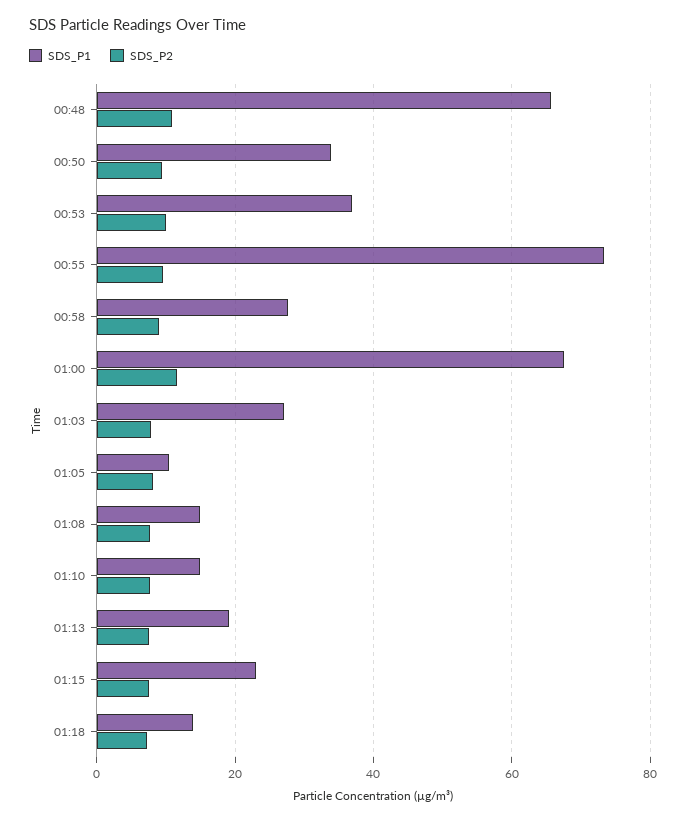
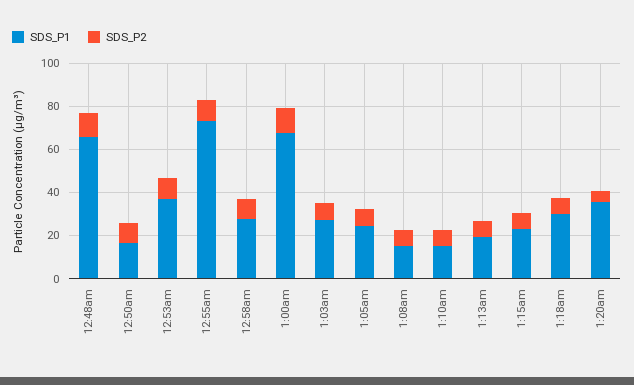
SDS_P1, 00:50: 34 -> 15
SDS_P1, 01:05: 10 -> 25
SDS_P1, 01:18: 14 -> 30
SDS_P1, 1:20am: none -> 35
SDS_P2, 1:20am: none -> 5

